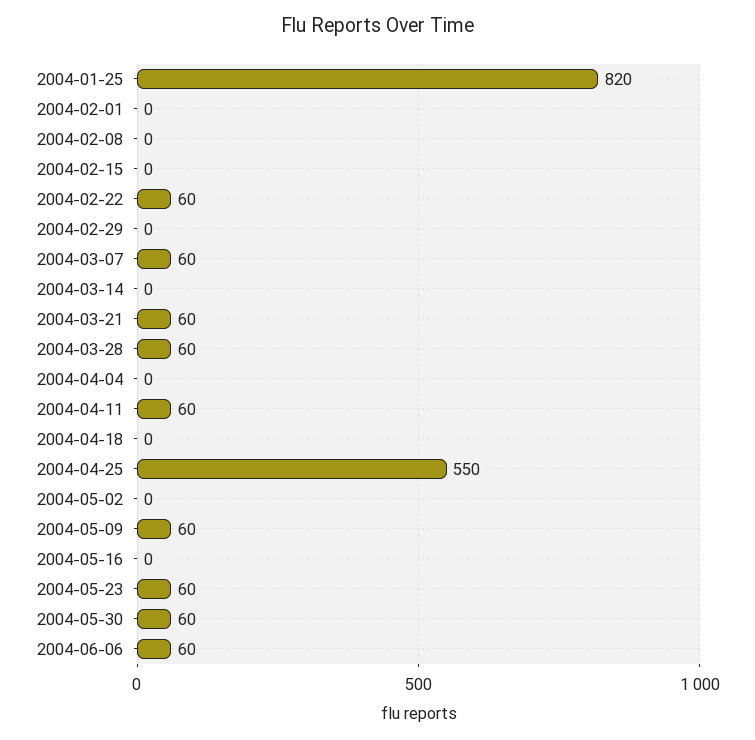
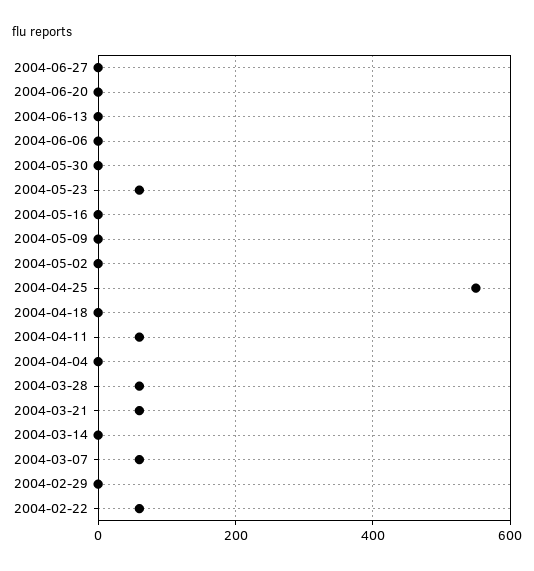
2004-01-25: 820 -> none
2004-02-01: 0 -> none
2004-02-08: 0 -> none
2004-02-15: 0 -> none
2004-05-09: 60 -> 0
2004-05-30: 60 -> 0
2004-06-06: 60 -> 0
2004-06-27: none -> 0
2004-06-20: none -> 0
2004-06-13: none -> 0

